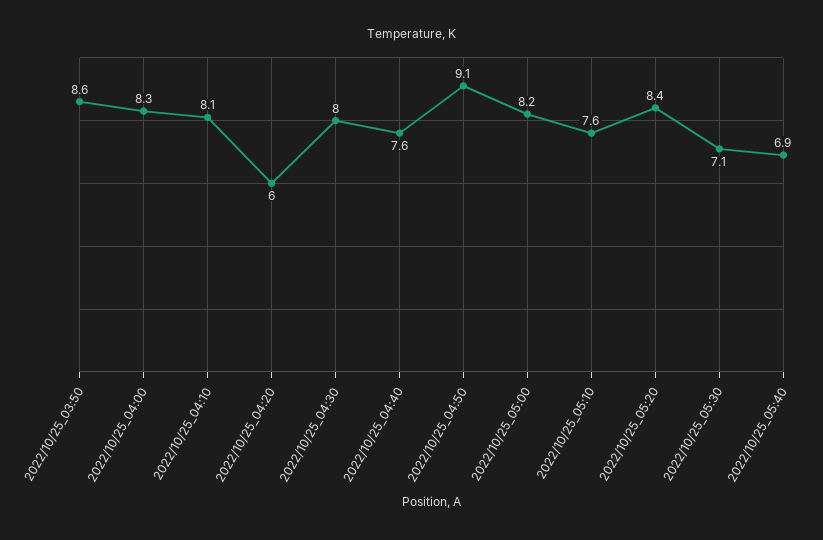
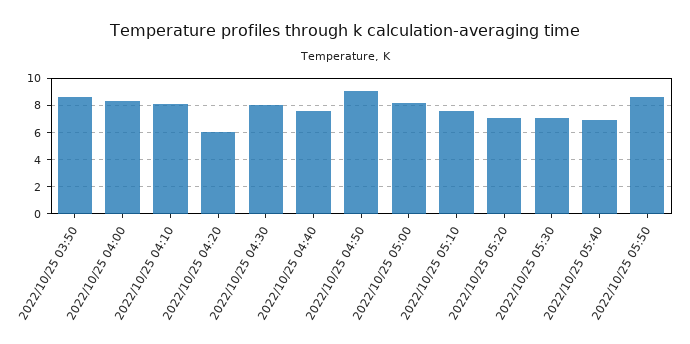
2022/10/25_05:20: 8.4 -> 7
2022/10/25 05:50: none -> 8.5

